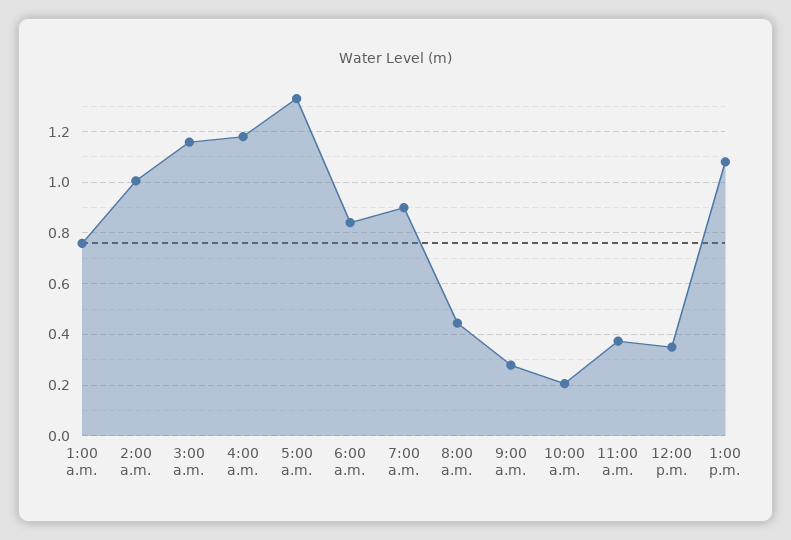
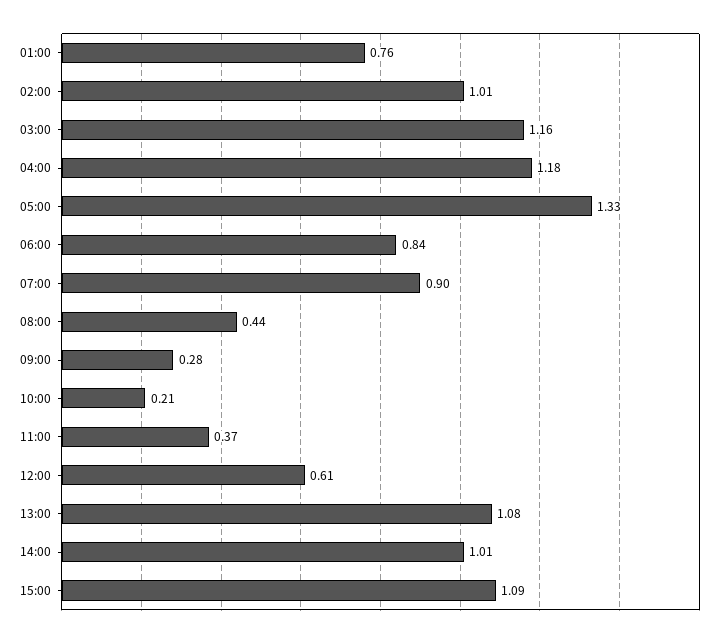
12:00 p.m.: 0.35 -> 0.61
14:00: none -> 1.01
15:00: none -> 1.09

